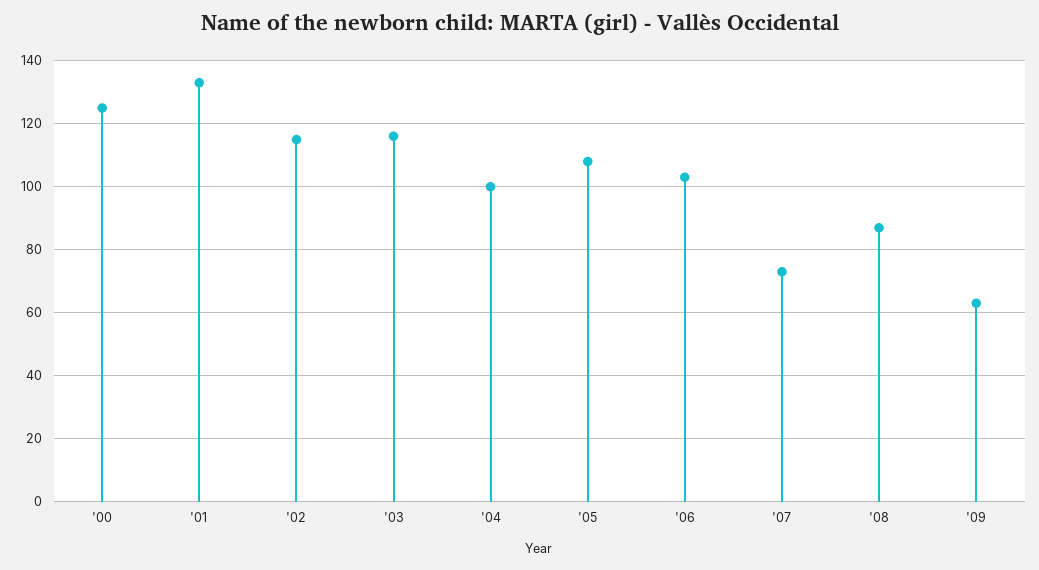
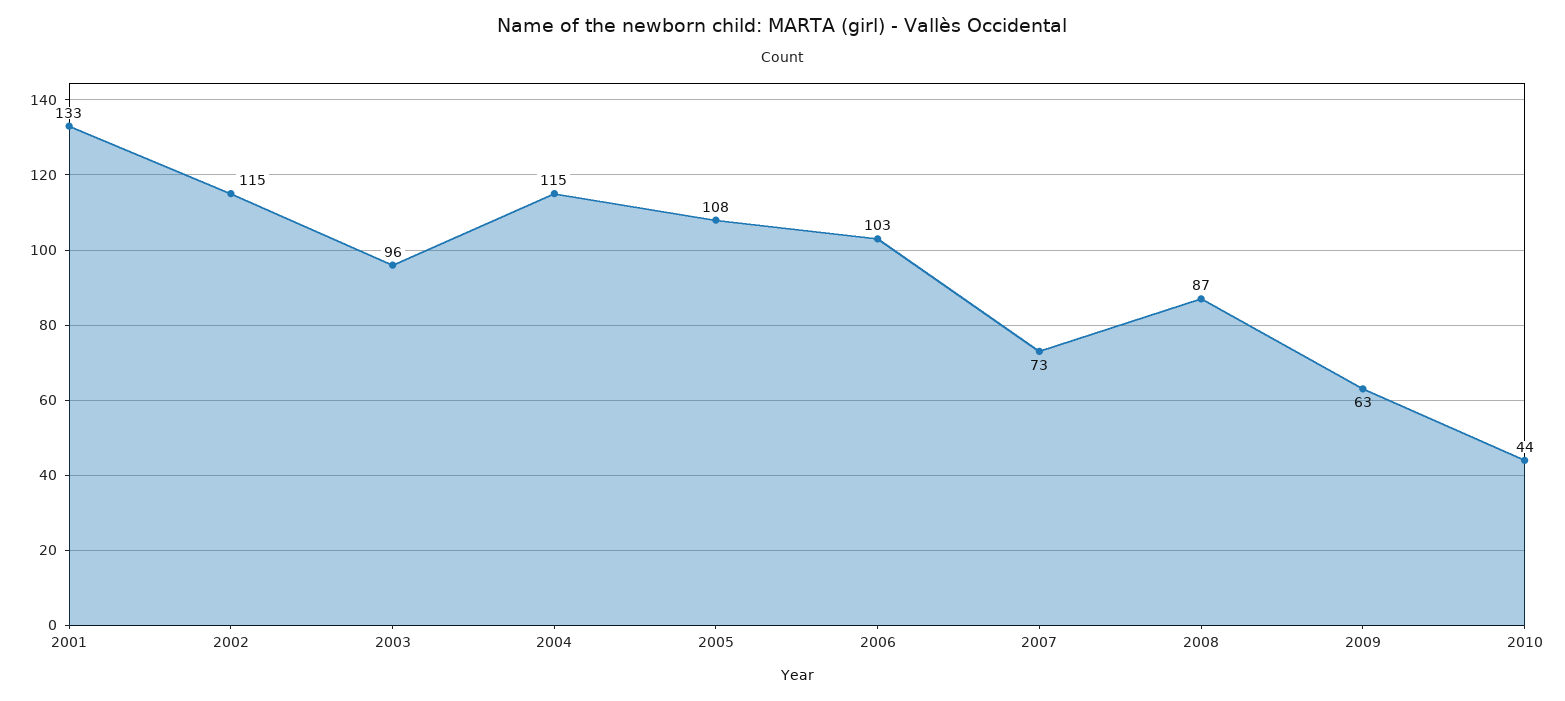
'00: 125 -> none
'03: 115 -> 96
'04: 100 -> 115
2010: none -> 44

